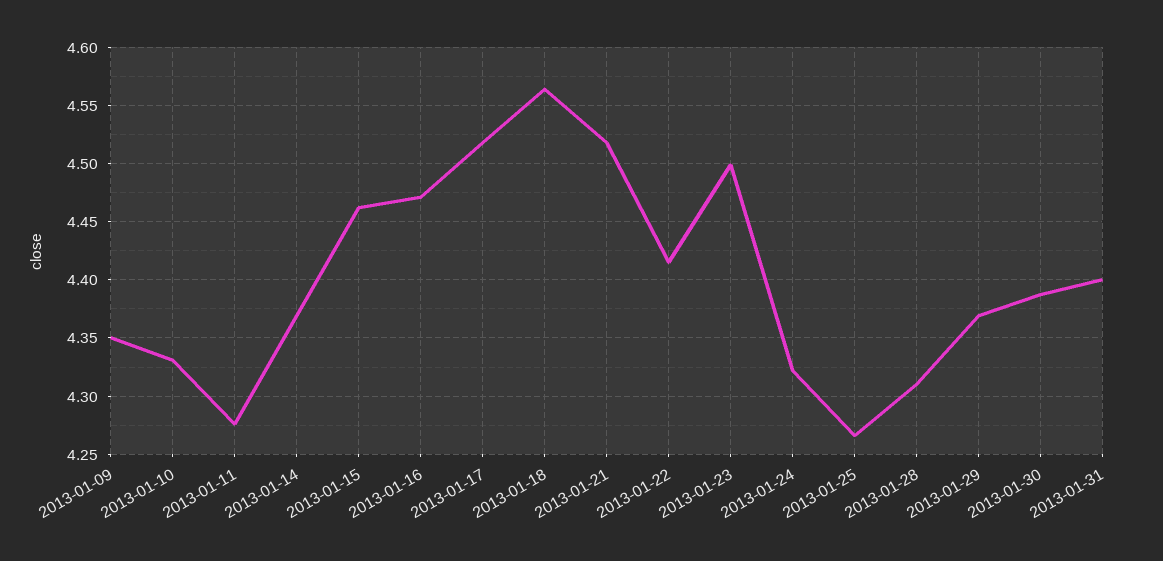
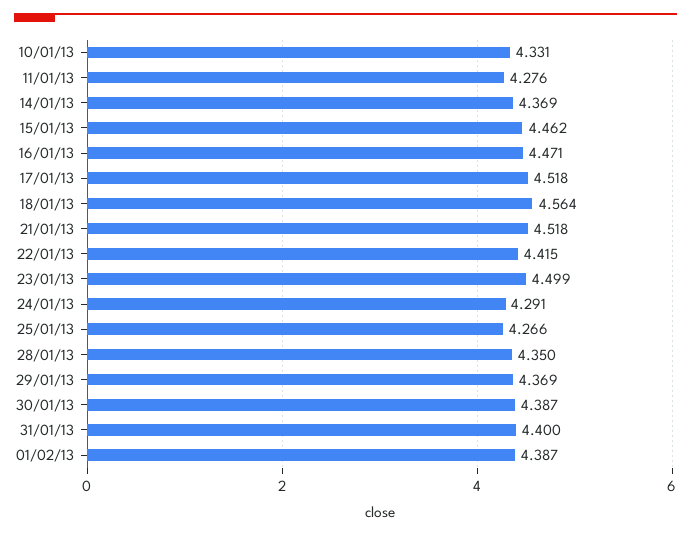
2013-01-09: 4.35 -> none
2013-01-24: 4.32 -> 4.291
2013-01-28: 4.31 -> 4.35
01/02/13: none -> 4.387

